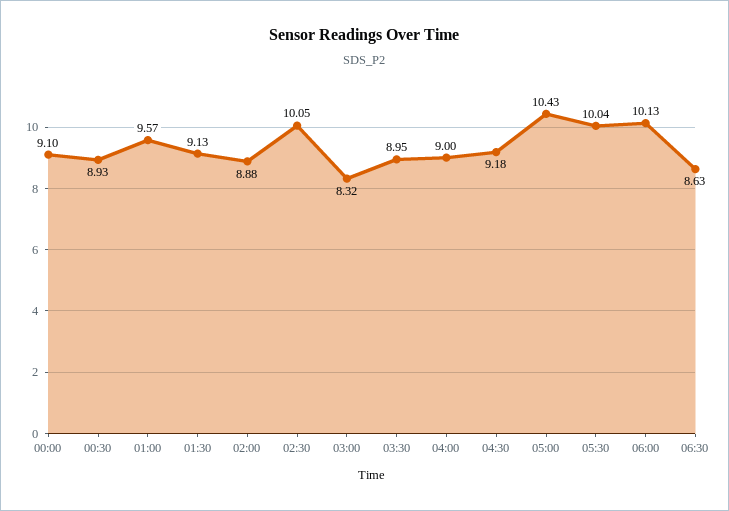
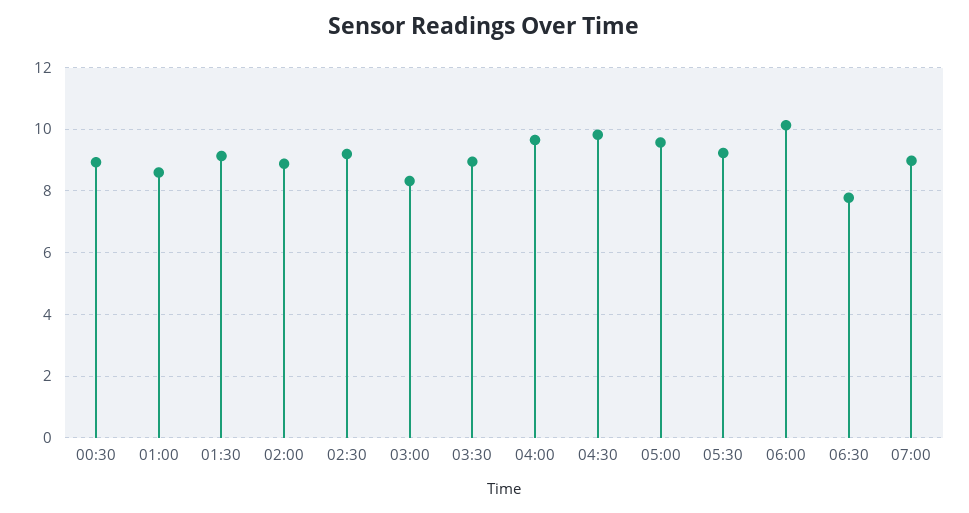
00:00: 9.1 -> none
01:00: 9.57 -> 8.6
02:30: 10.05 -> 9.2
04:00: 9 -> 9.6
04:30: 9.18 -> 9.8
05:00: 10.43 -> 9.6
05:30: 10.04 -> 9.2
06:30: 8.63 -> 7.8
07:00: none -> 9

